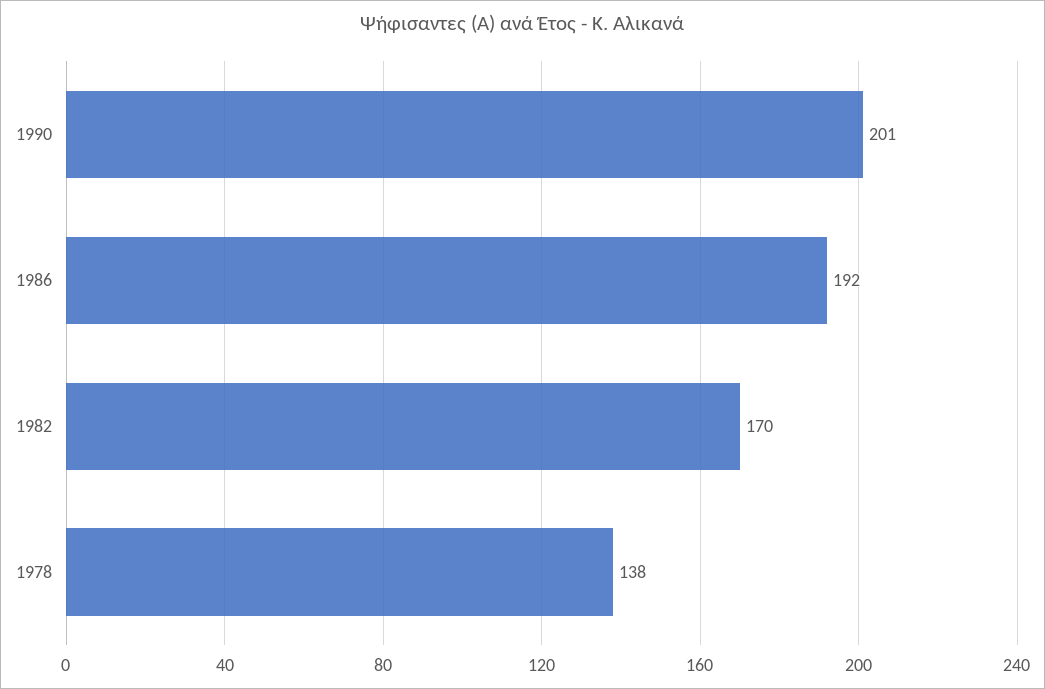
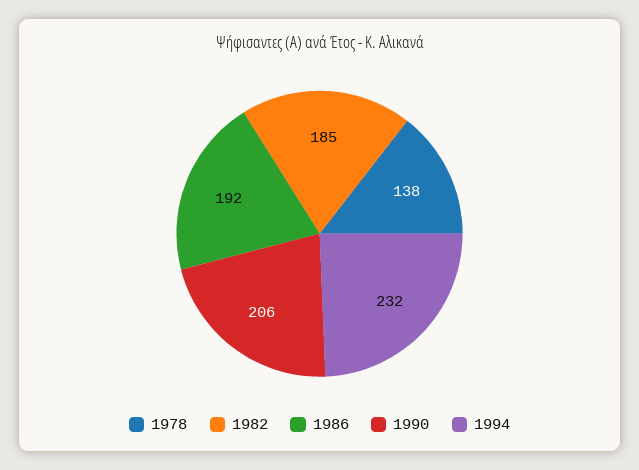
1990: 201 -> 206
1982: 170 -> 185
1994: none -> 232

